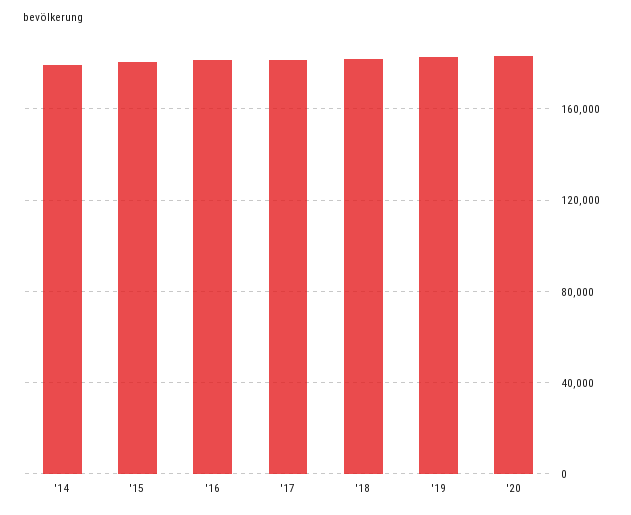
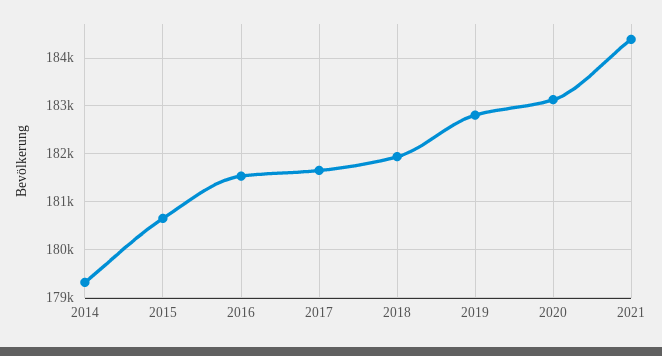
2021: none -> 184400

